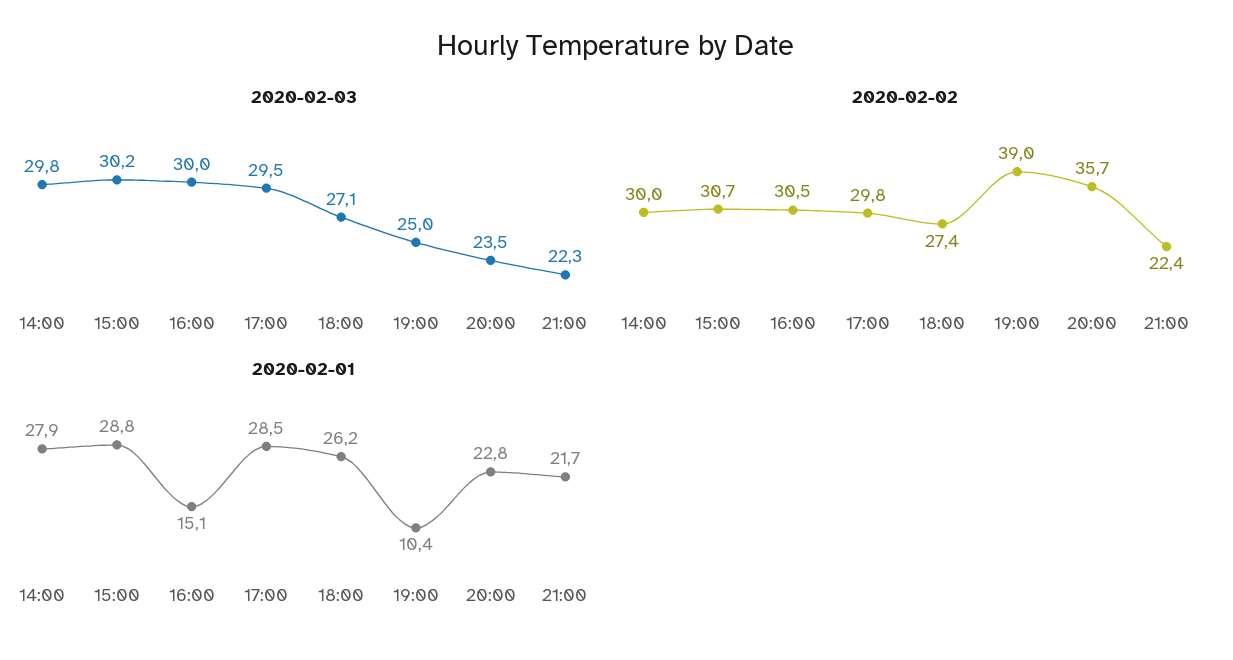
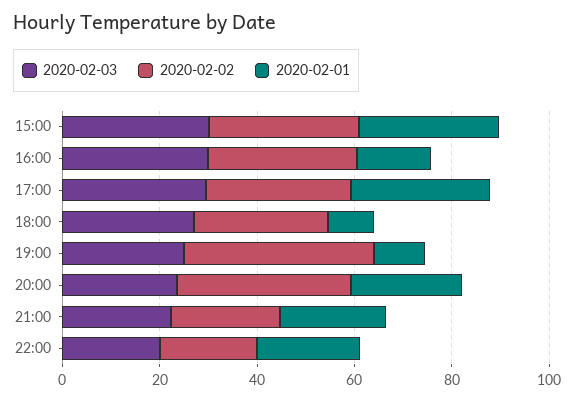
2020-02-03, 14:00: 29.8 -> none
2020-02-02, 14:00: 30 -> none
2020-02-01, 14:00: 27.9 -> none
2020-02-01, 18:00: 26.2 -> 10
2020-02-03, 22:00: none -> 20
2020-02-02, 22:00: none -> 20
2020-02-01, 22:00: none -> 20

